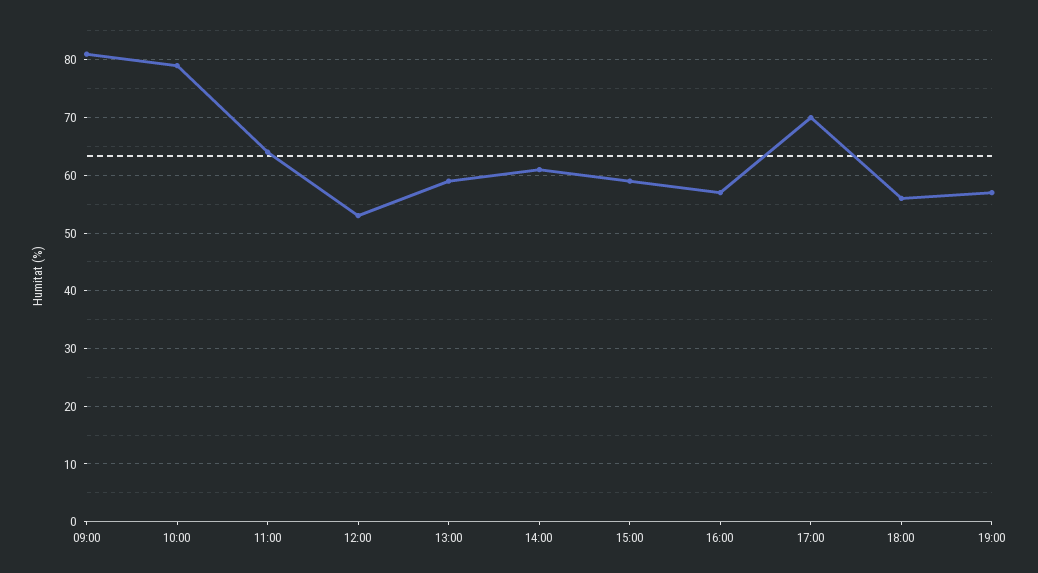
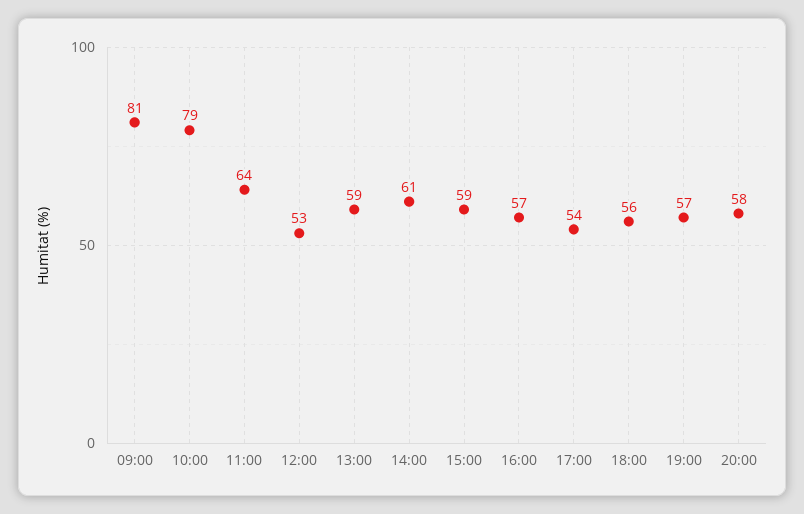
17:00: 70 -> 54
20:00: none -> 58

